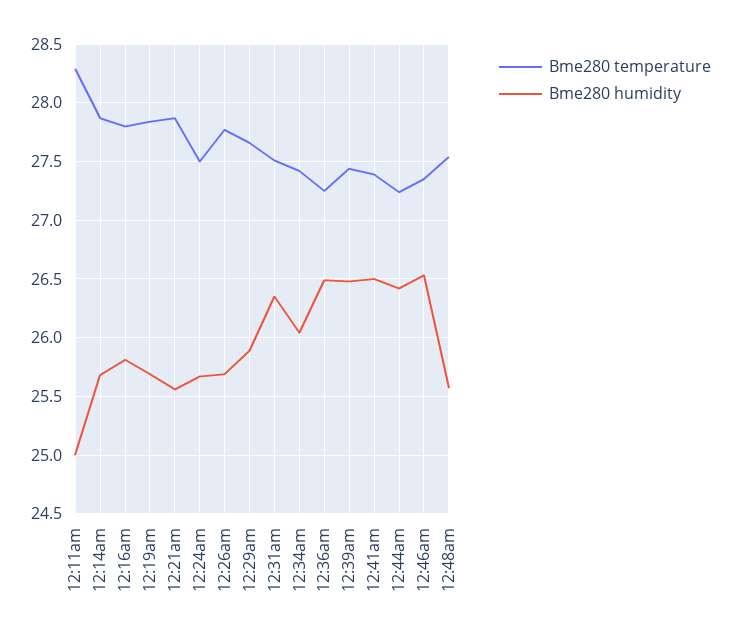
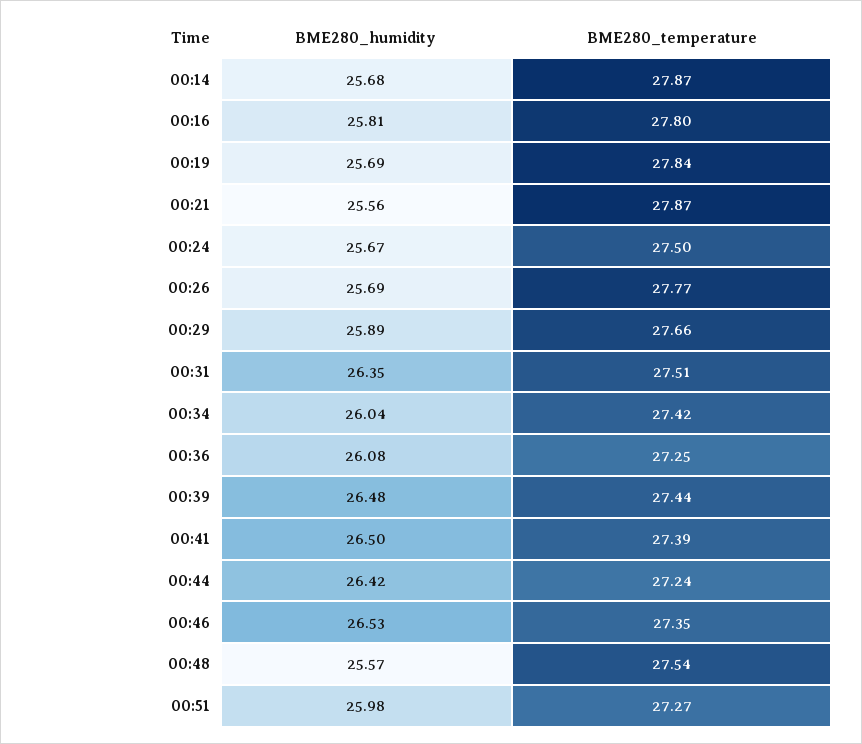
Bme280 temperature, 12:11am: 28.3 -> none
Bme280 humidity, 12:11am: 25 -> none
Bme280 humidity, 12:36am: 26.5 -> 26.08
Bme280 humidity, 00:51: none -> 25.98
Bme280 temperature, 00:51: none -> 27.27

